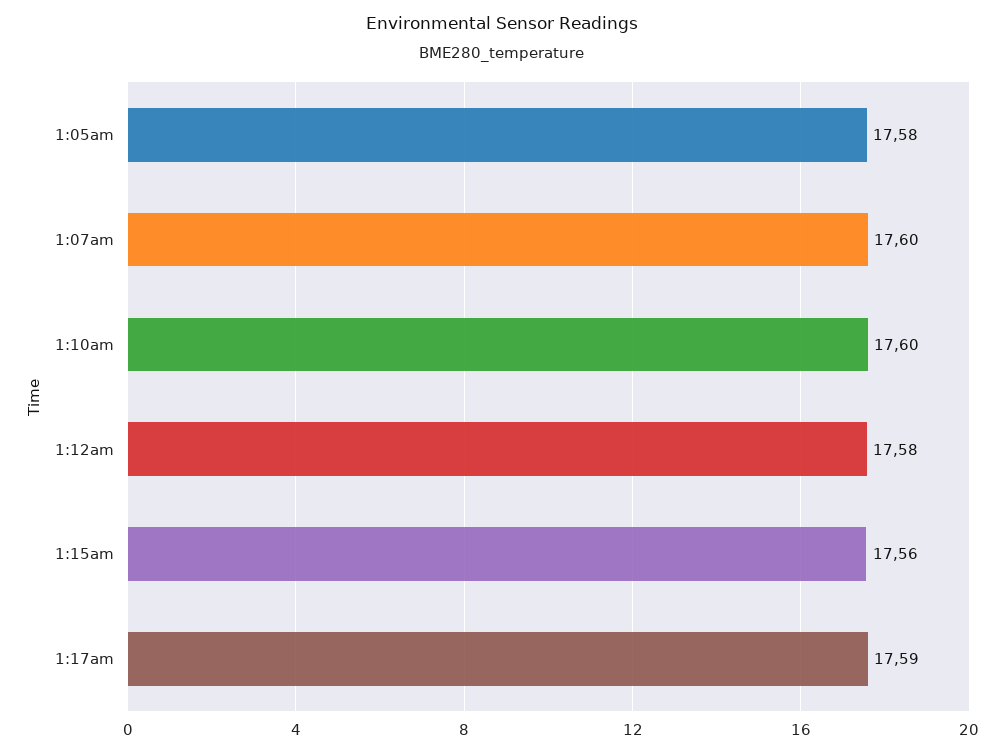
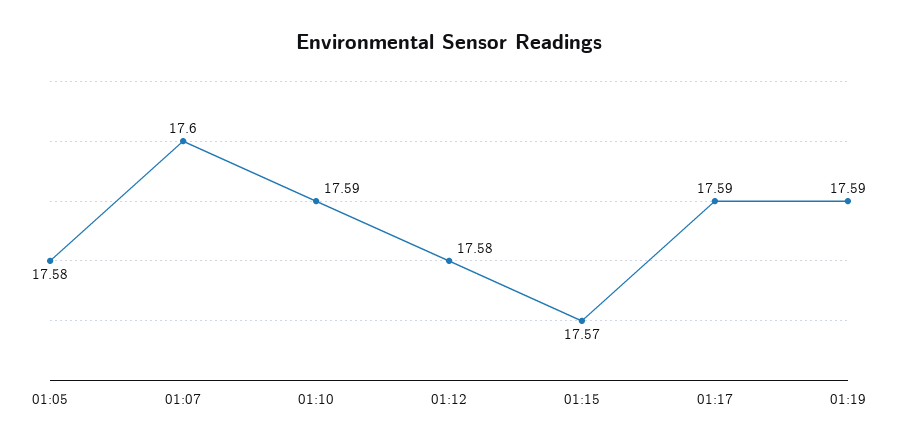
1:10am: 17.6 -> 17.59
1:15am: 17.56 -> 17.57
01:19: none -> 17.59

